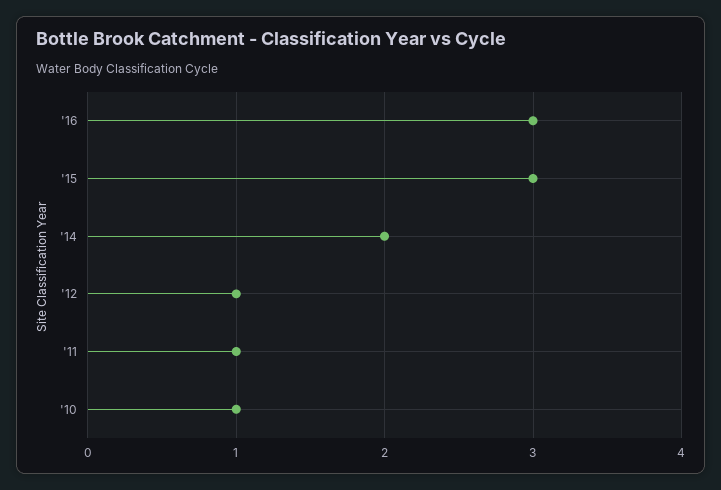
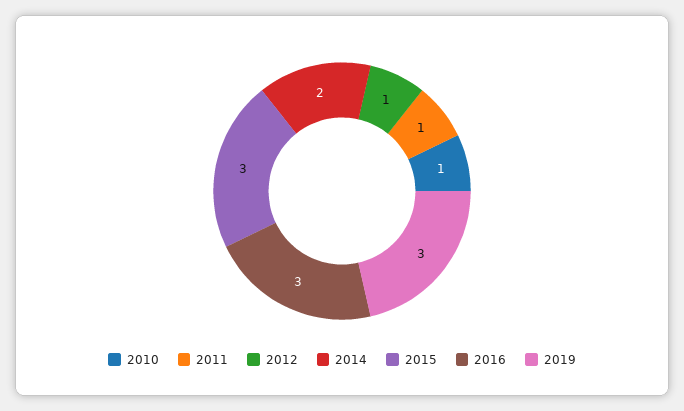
2019: none -> 3

